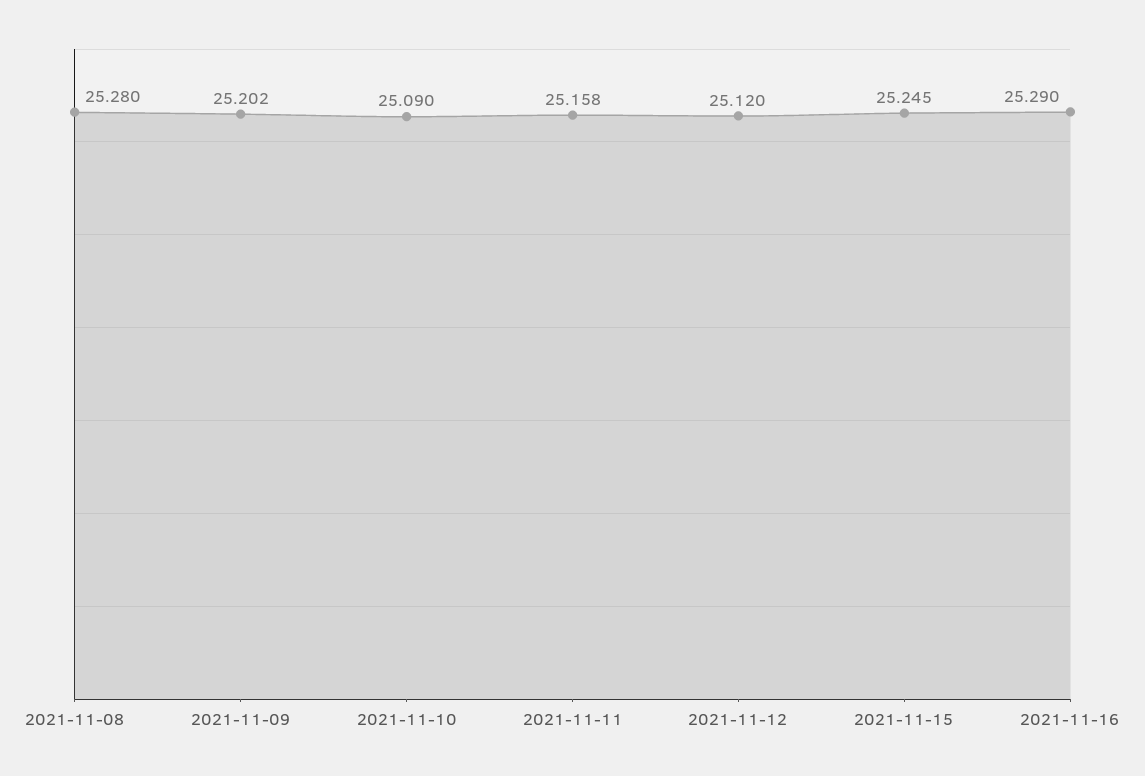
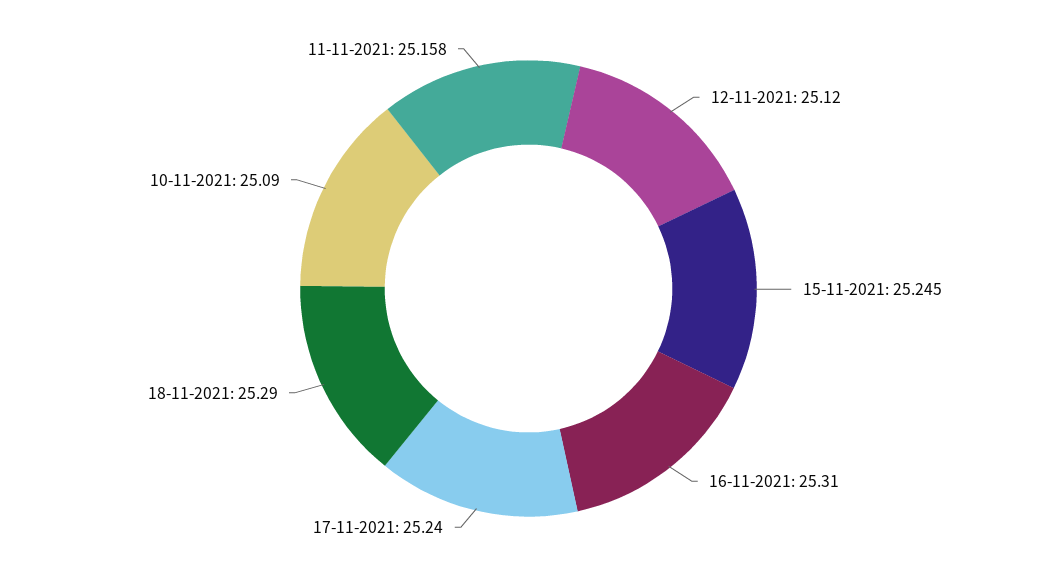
2021-11-08: 25.28 -> none
2021-11-09: 25.202 -> none
2021-11-16: 25.29 -> 25.31
17-11-2021: none -> 25.24
18-11-2021: none -> 25.29

